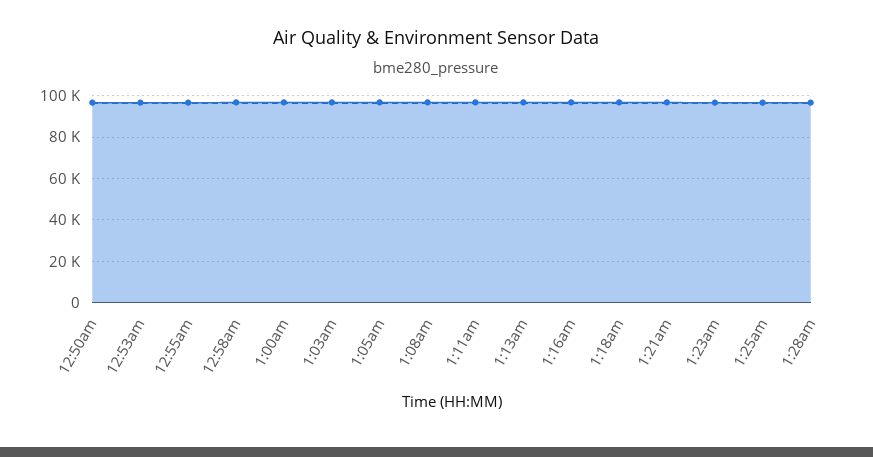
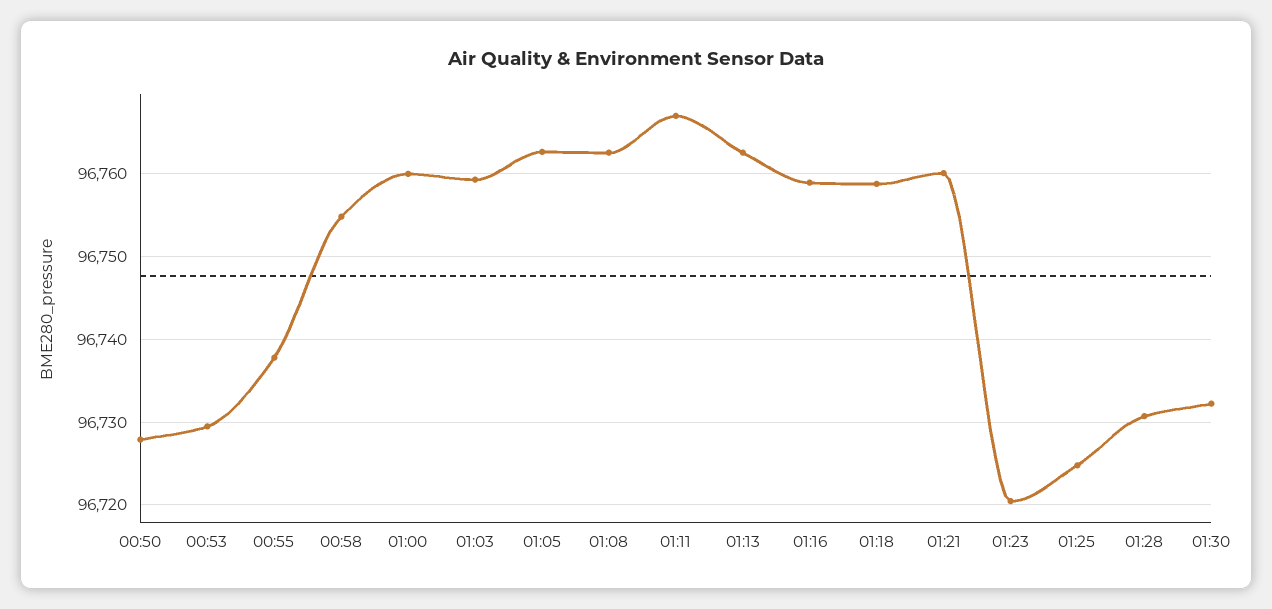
01:30: none -> 96732

